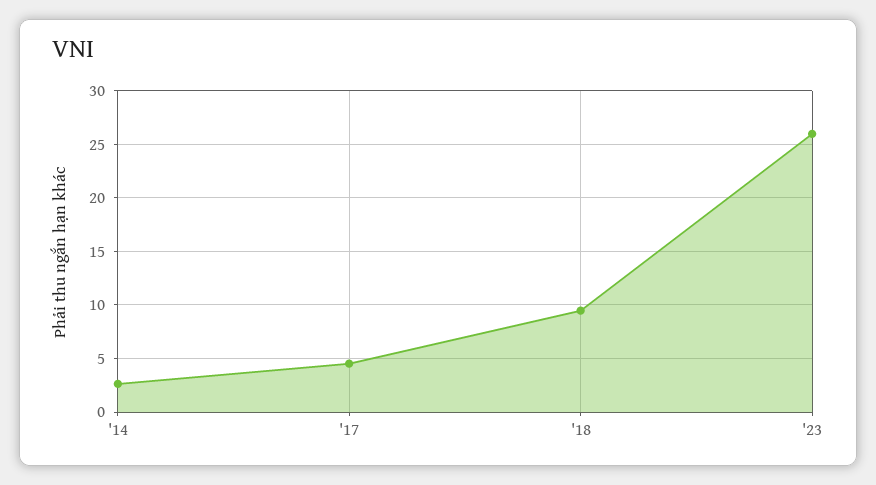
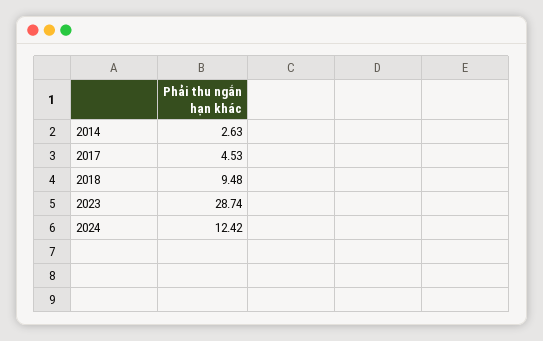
'23: 26 -> 28.74
2024: none -> 12.42

